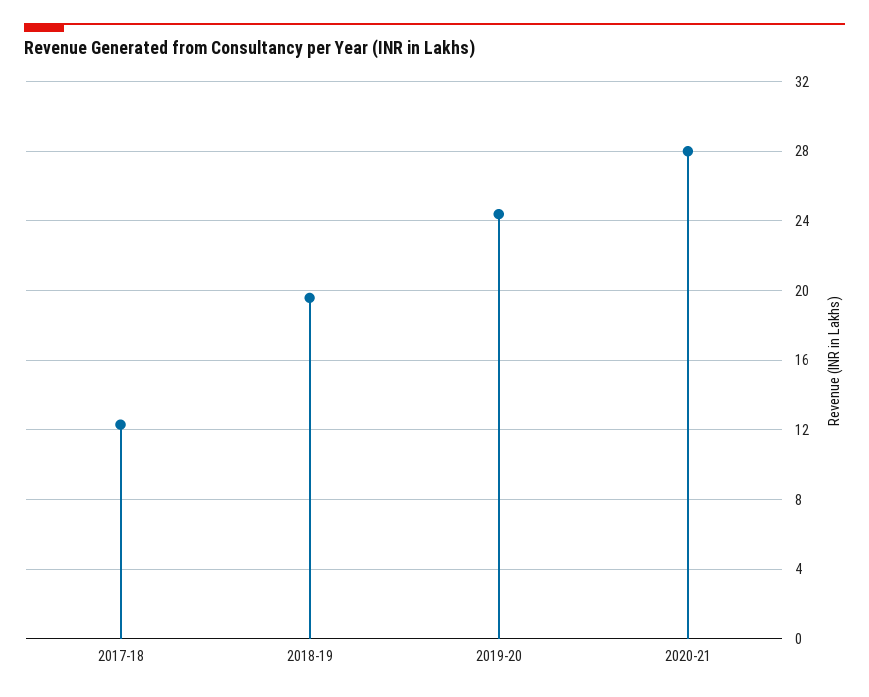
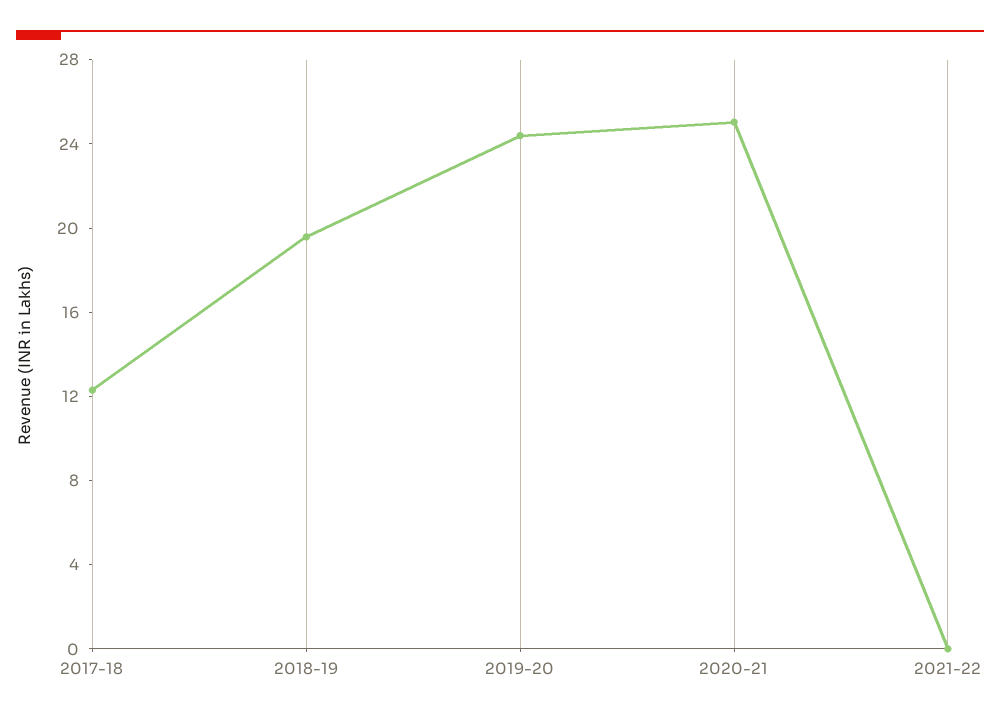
2020-21: 28 -> 25
2021-22: none -> 0

